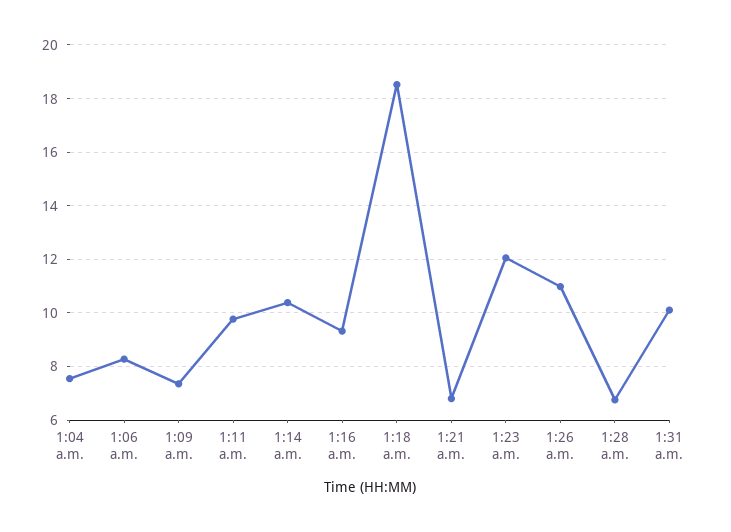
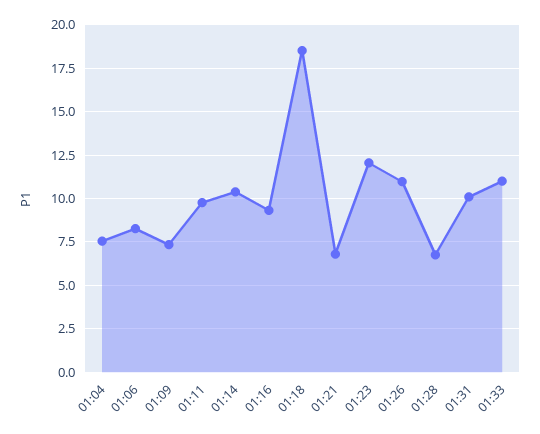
01:33: none -> 11

